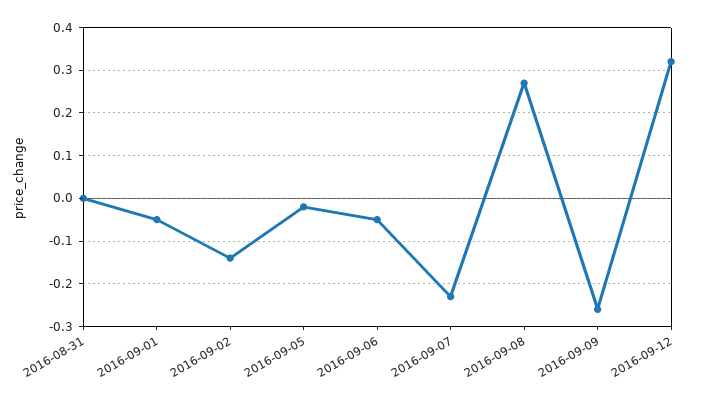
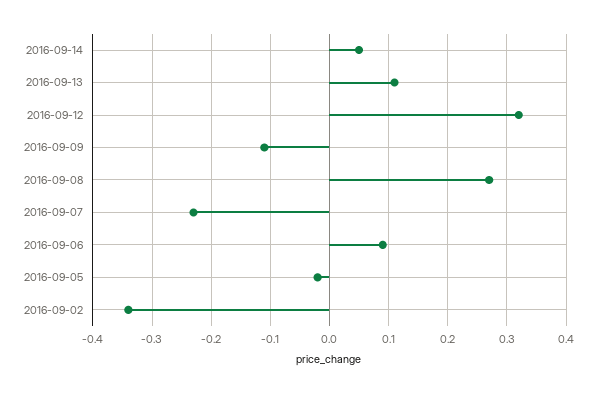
2016-08-31: 0 -> none
2016-09-01: -0.05 -> none
2016-09-02: -0.15 -> -0.35
2016-09-06: -0.05 -> 0.1
2016-09-09: -0.25 -> -0.1
2016-09-14: none -> 0.05
2016-09-13: none -> 0.1

